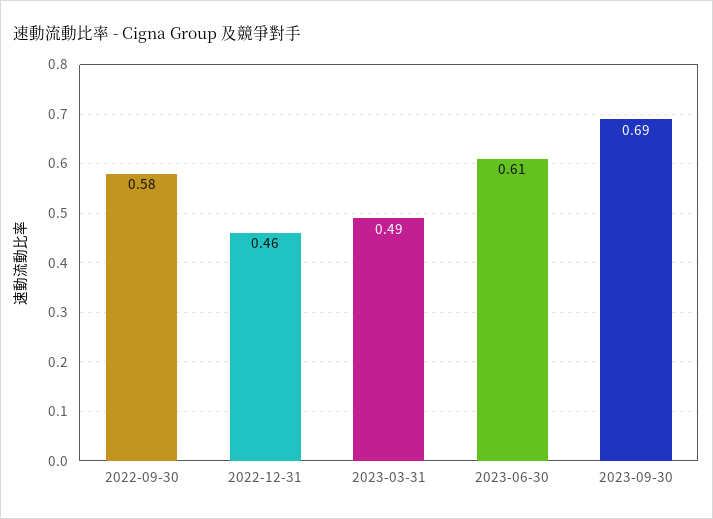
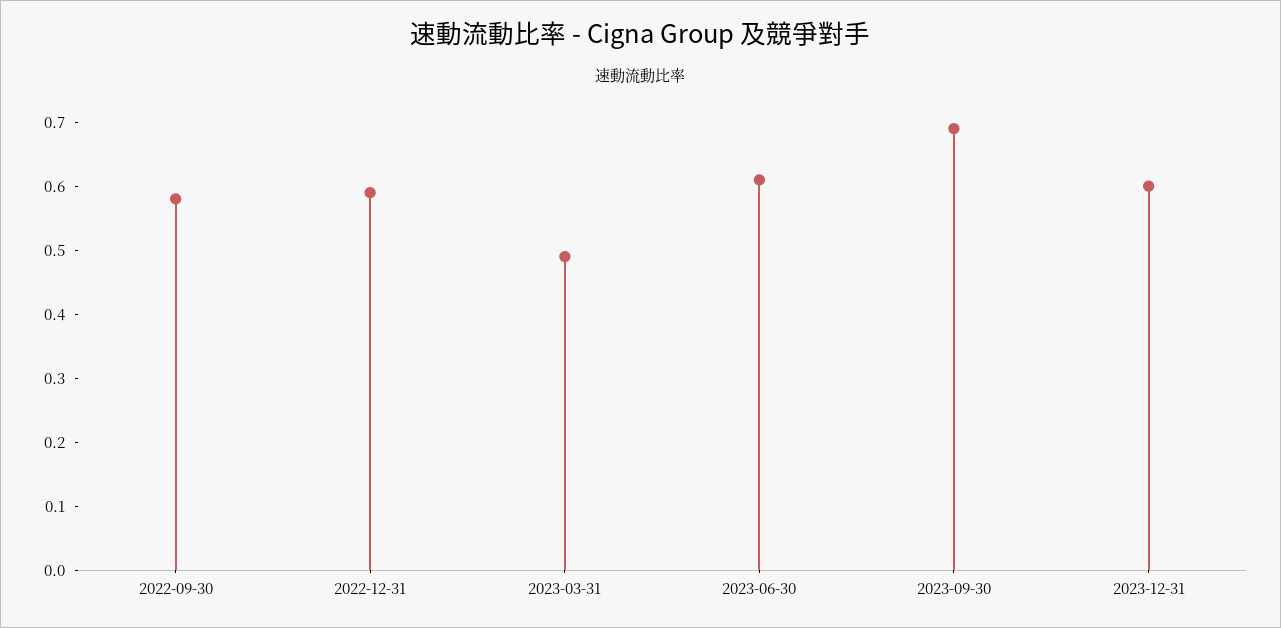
2022-12-31: 0.46 -> 0.6
2023-12-31: none -> 0.6

